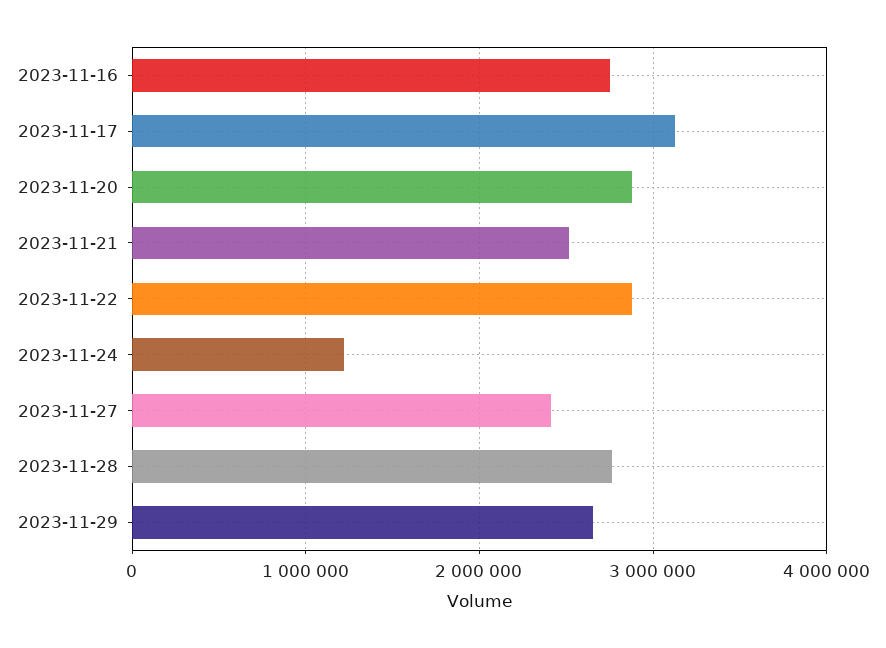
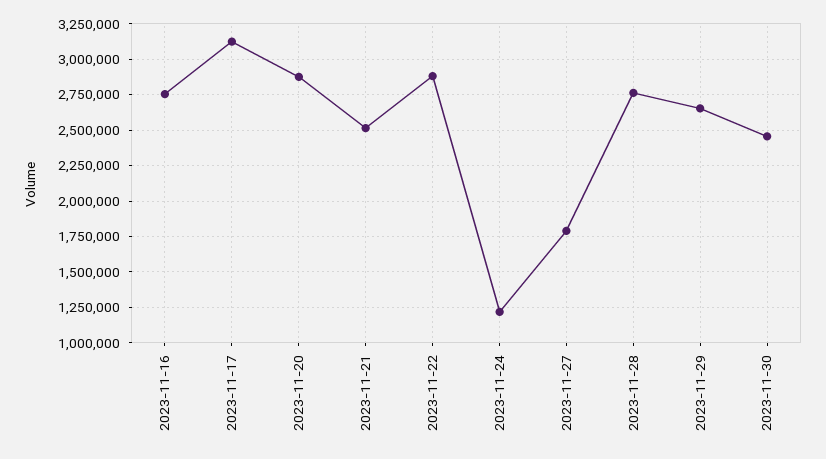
2023-11-27: 2400000 -> 1800000
2023-11-30: none -> 2450000

